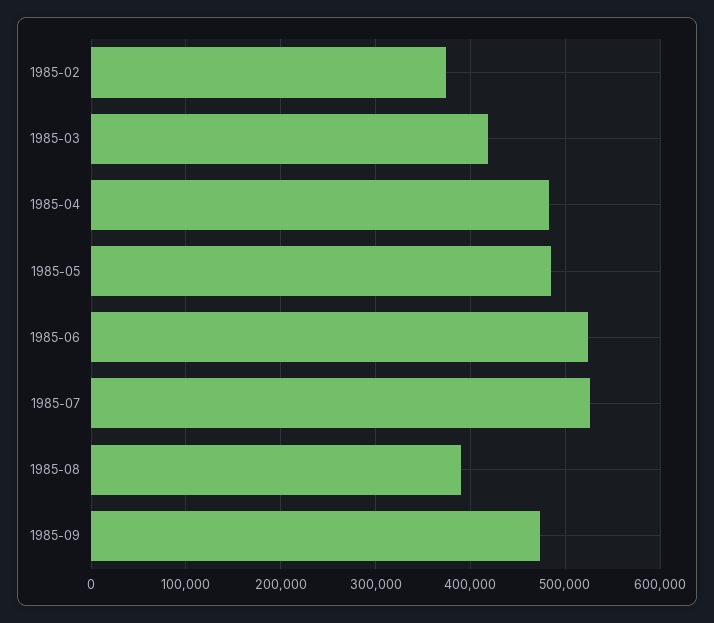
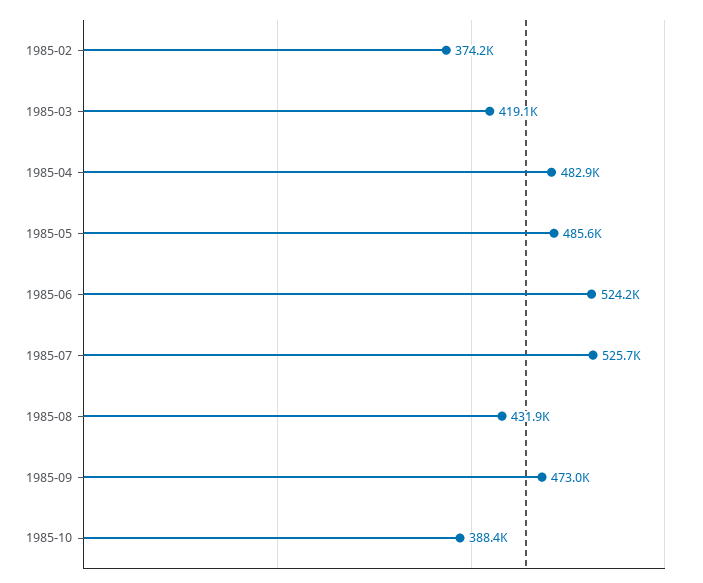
1985-08: 390000 -> 431900
1985-10: none -> 388400

